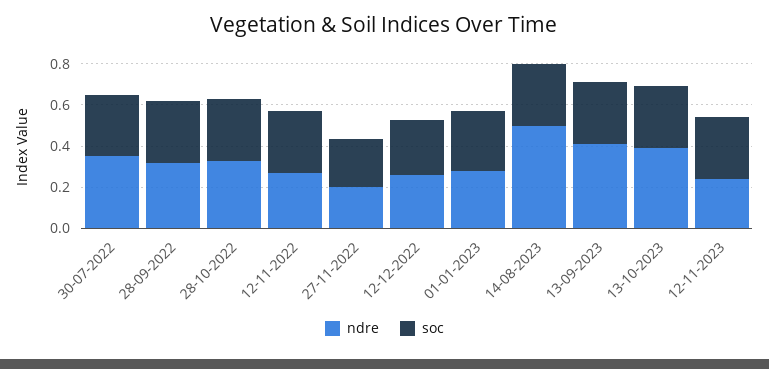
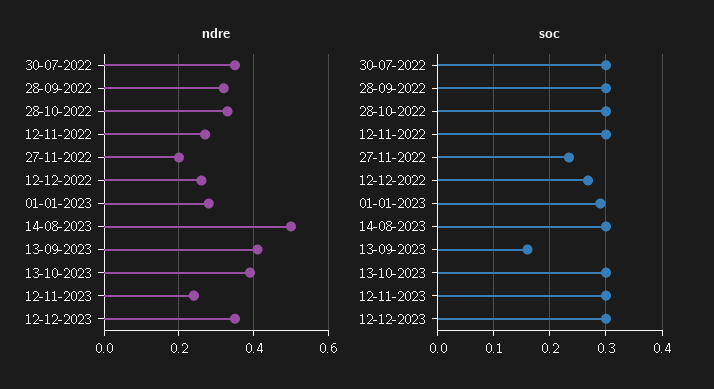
soc, 13-09-2023: 0.3 -> 0.16
ndre, 12-12-2023: none -> 0.35
soc, 12-12-2023: none -> 0.3

